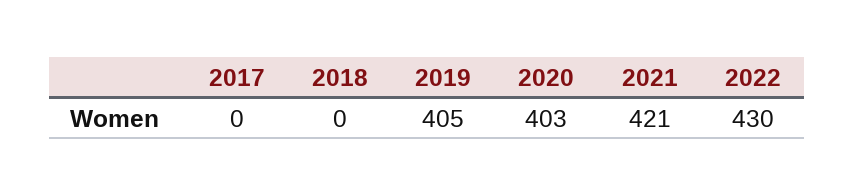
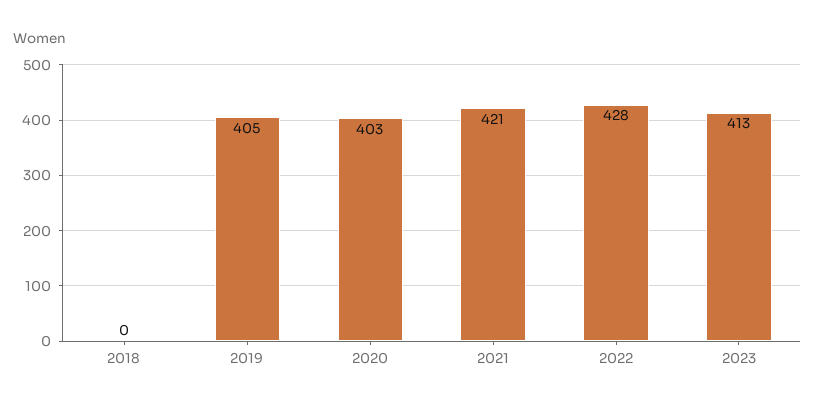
2017: 0 -> none
2022: 430 -> 428
2023: none -> 413

